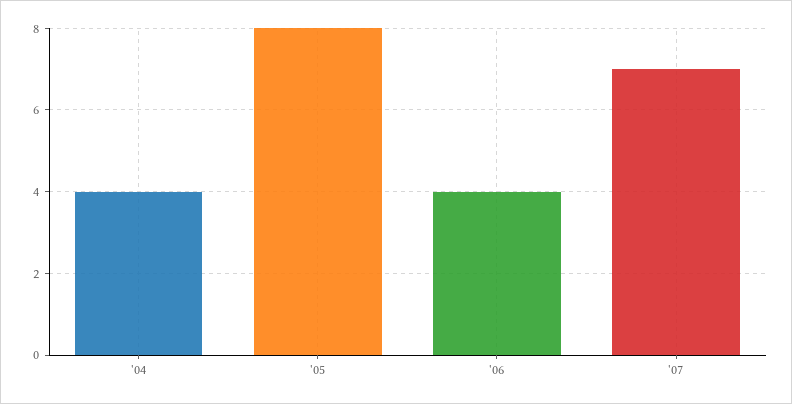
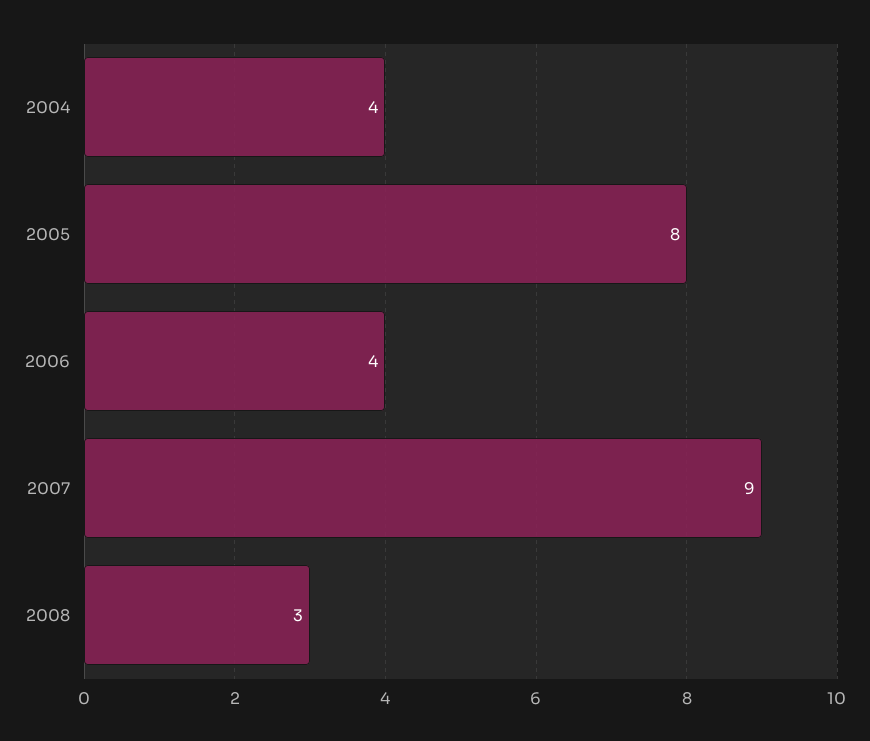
'07: 7 -> 9
2008: none -> 3

